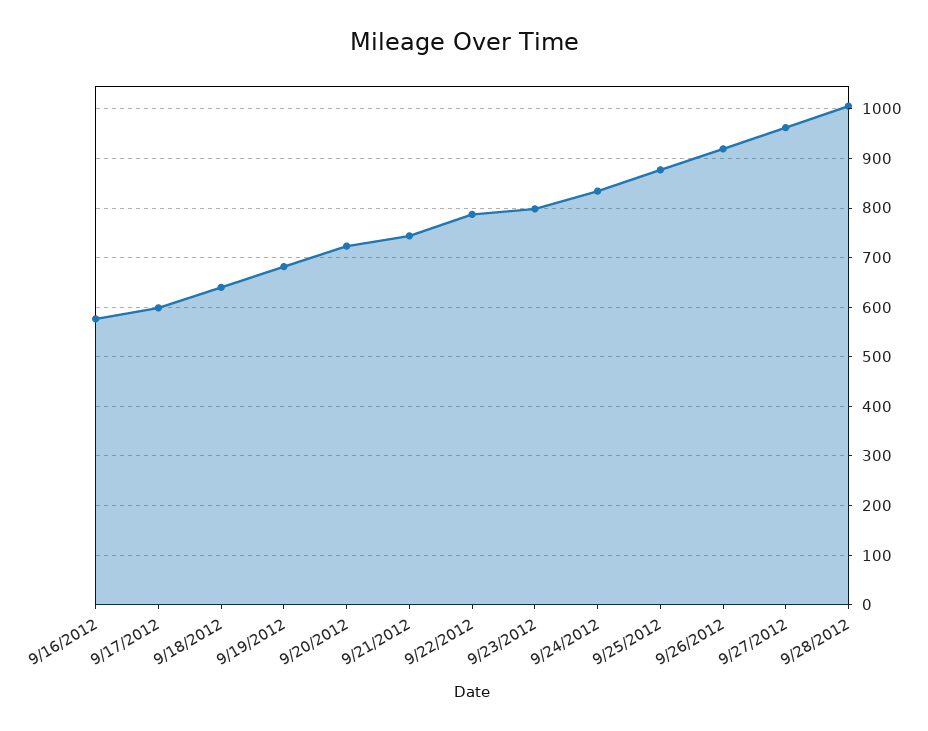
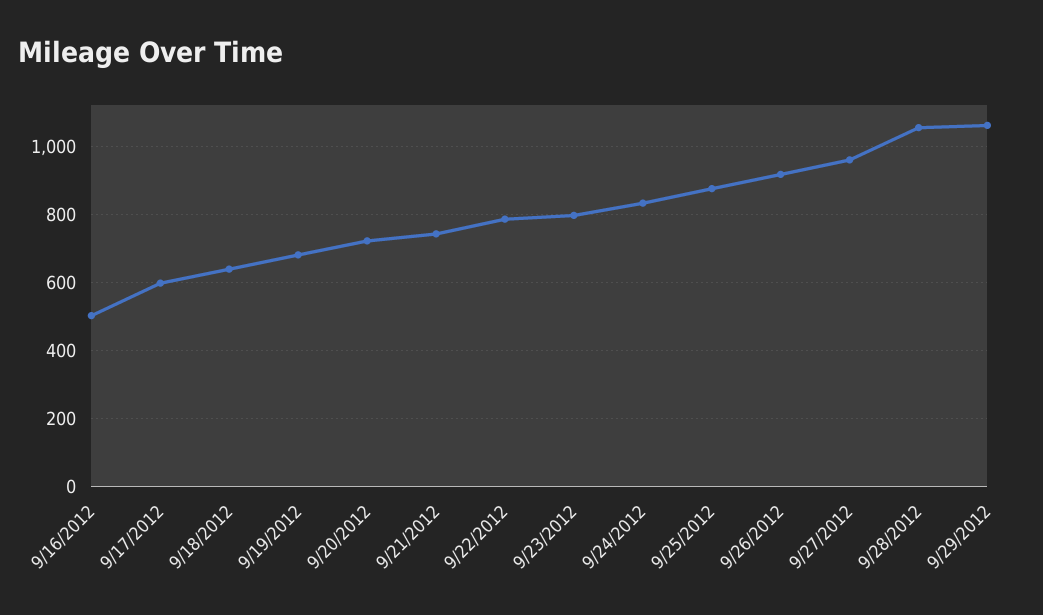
9/16/2012: 580 -> 500
9/28/2012: 1000 -> 1060
9/29/2012: none -> 1060

